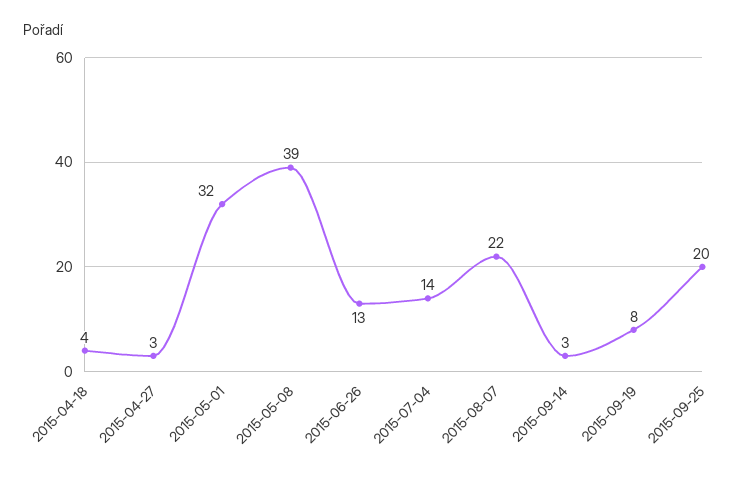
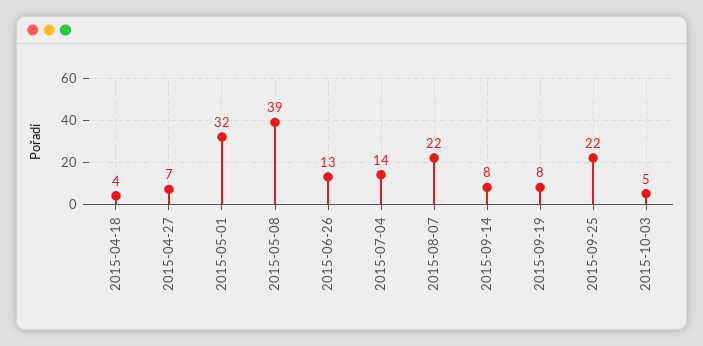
2015-04-27: 3 -> 7
2015-09-14: 3 -> 8
2015-09-25: 20 -> 22
2015-10-03: none -> 5

